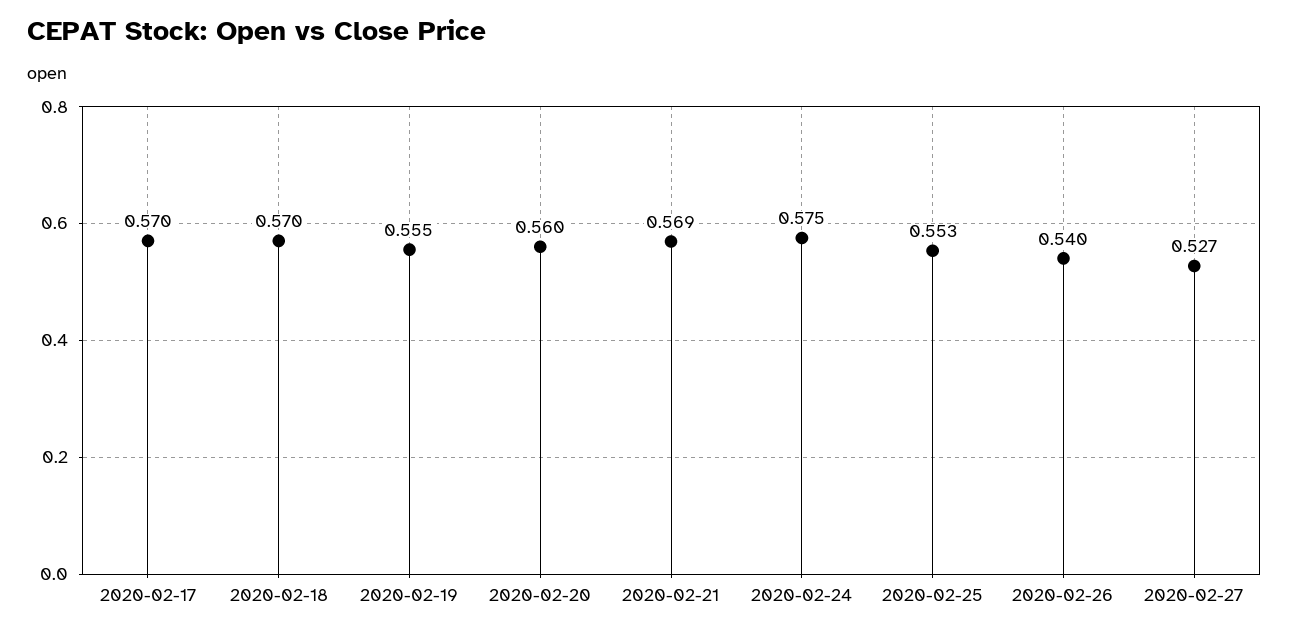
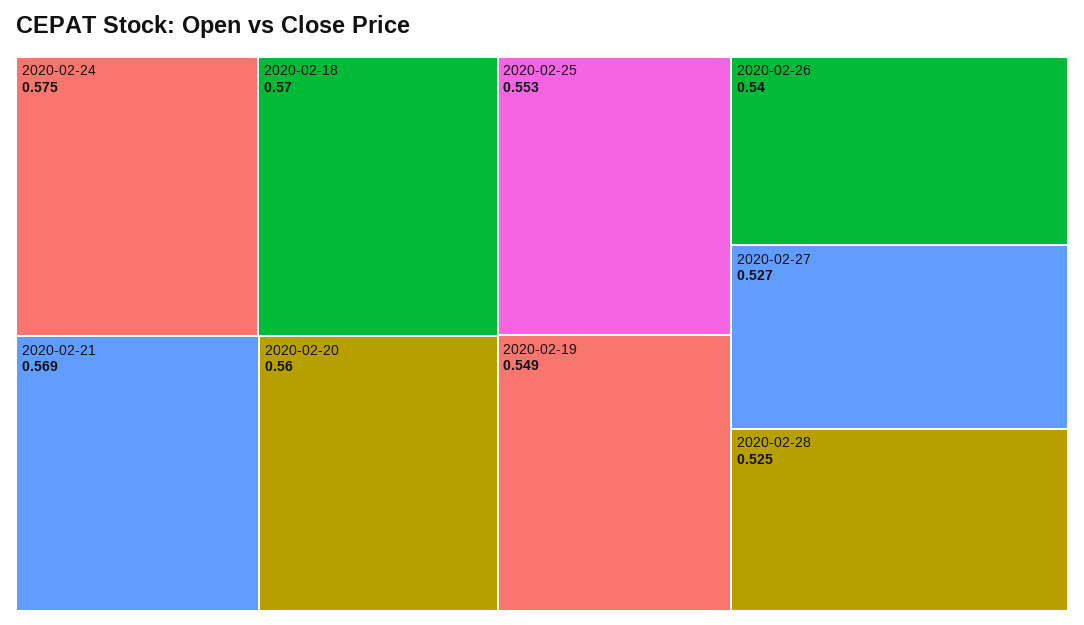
2020-02-17: 0.57 -> none
2020-02-19: 0.555 -> 0.549
2020-02-28: none -> 0.525

